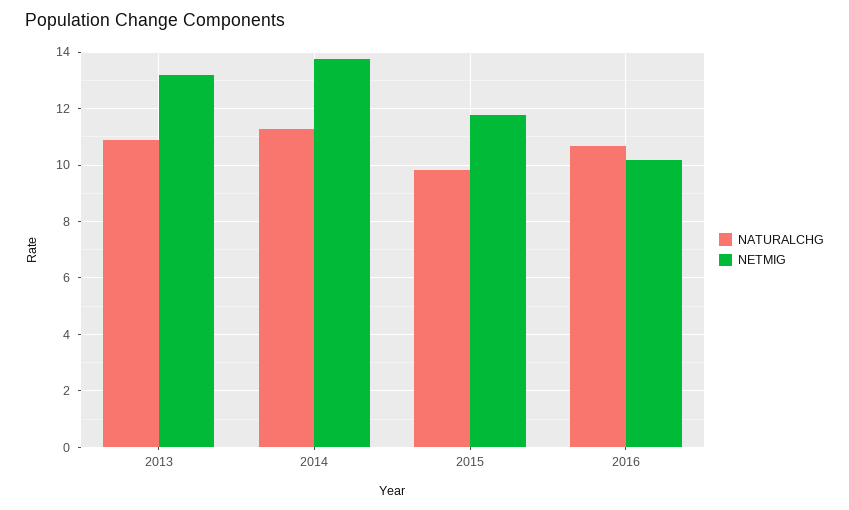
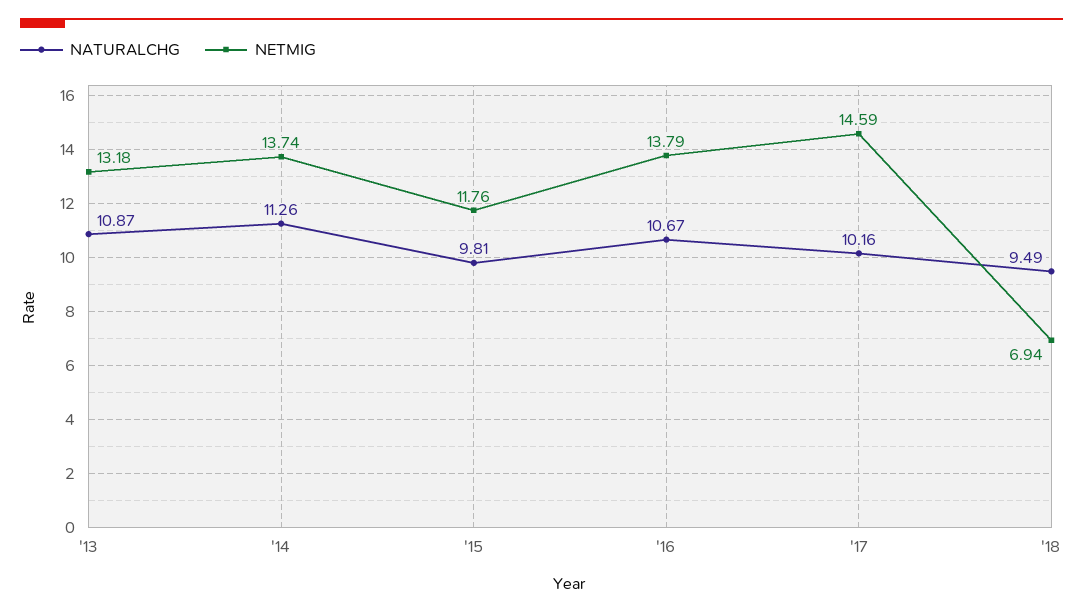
NETMIG, 2016: 10.25 -> 13.79
NATURALCHG, '17: none -> 10.16
NETMIG, '17: none -> 14.59
NATURALCHG, '18: none -> 9.49
NETMIG, '18: none -> 6.94

